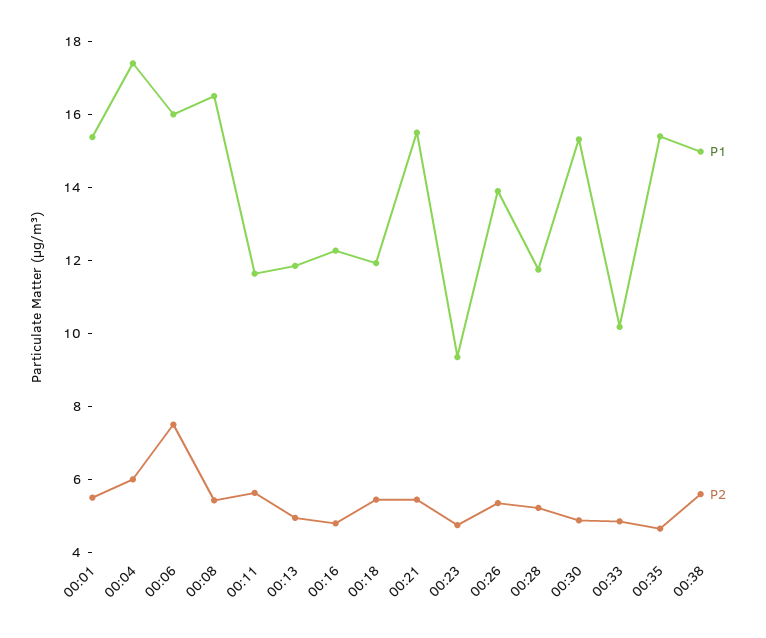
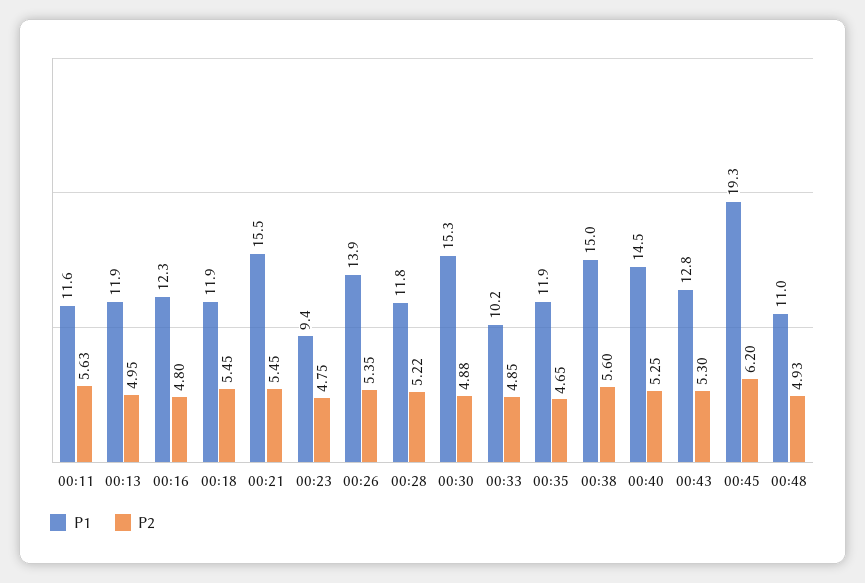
P1, 00:01: 15.5 -> none
P2, 00:01: 5.5 -> none
P1, 00:04: 17.5 -> none
P2, 00:04: 6 -> none
P1, 00:06: 16 -> none
P2, 00:06: 7.5 -> none
P1, 00:08: 16.5 -> none
P2, 00:08: 5.5 -> none
P1, 00:35: 15.5 -> 11.9
P1, 00:40: none -> 14.5
P2, 00:40: none -> 5.25
P1, 00:43: none -> 12.8
P2, 00:43: none -> 5.3
P1, 00:45: none -> 19.3
P2, 00:45: none -> 6.2
P1, 00:48: none -> 11
P2, 00:48: none -> 4.93

